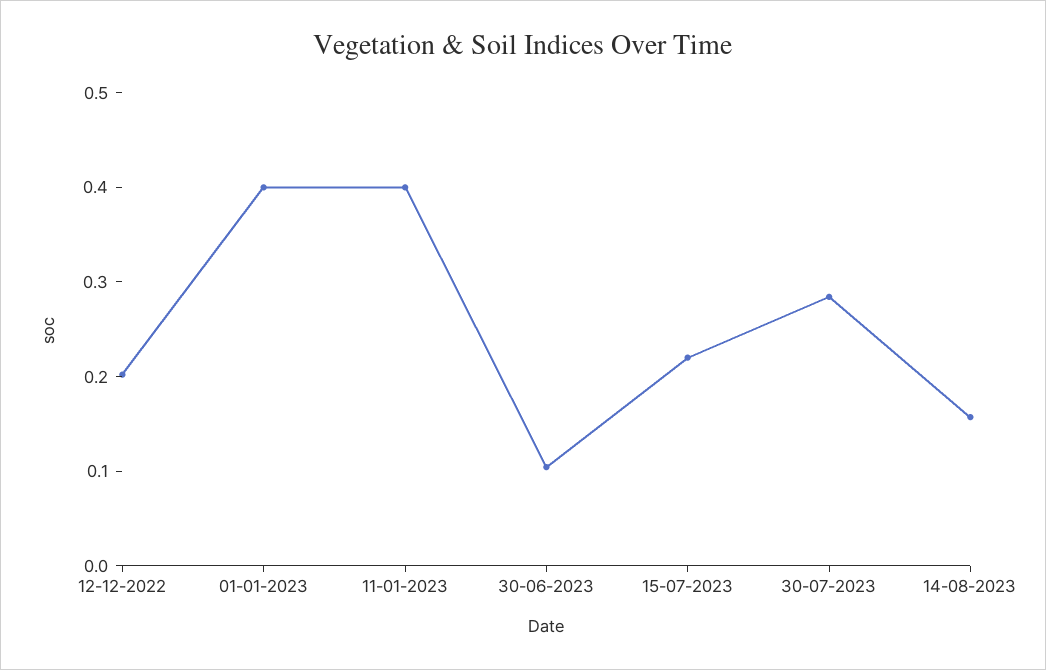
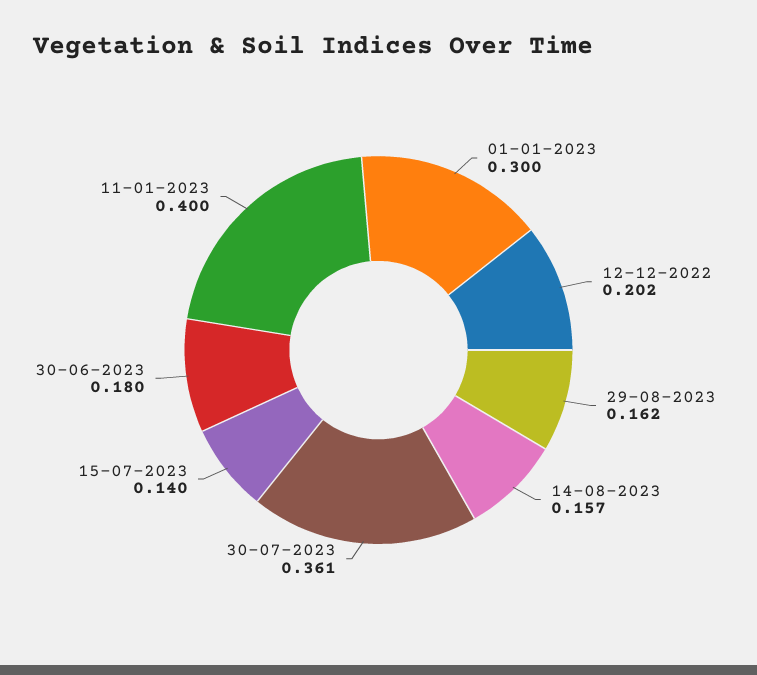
01-01-2023: 0.4 -> 0.3
30-06-2023: 0.1 -> 0.18
15-07-2023: 0.22 -> 0.14
30-07-2023: 0.28 -> 0.361
29-08-2023: none -> 0.162

